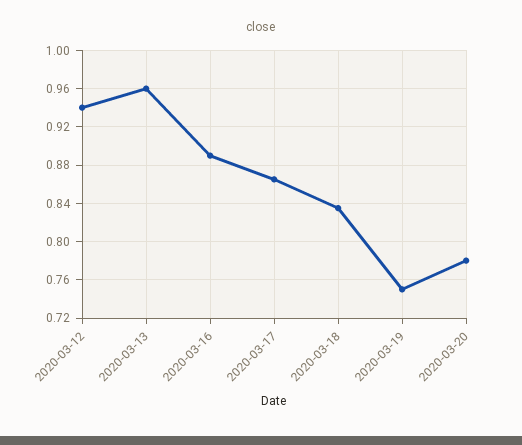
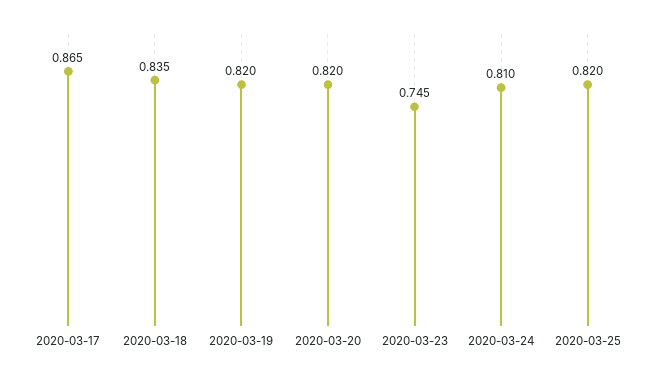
2020-03-12: 0.94 -> none
2020-03-13: 0.96 -> none
2020-03-16: 0.89 -> none
2020-03-19: 0.75 -> 0.82
2020-03-20: 0.78 -> 0.82
2020-03-23: none -> 0.745
2020-03-24: none -> 0.81
2020-03-25: none -> 0.82

